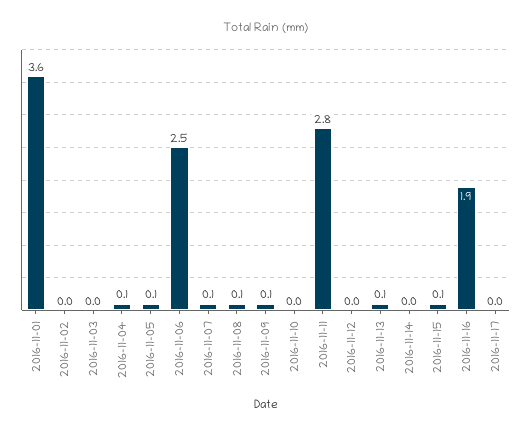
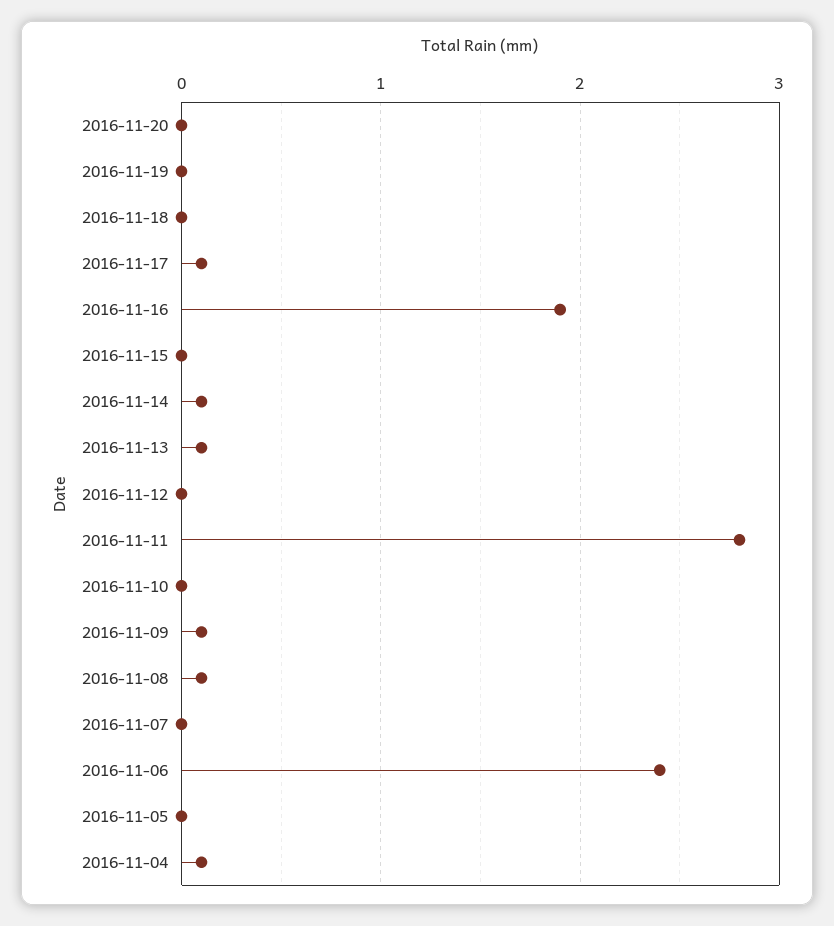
2016-11-01: 3.6 -> none
2016-11-02: 0 -> none
2016-11-03: 0 -> none
2016-11-05: 0.1 -> 0
2016-11-06: 2.5 -> 2.4
2016-11-07: 0.1 -> 0
2016-11-14: 0 -> 0.1
2016-11-15: 0.1 -> 0
2016-11-17: 0 -> 0.1
2016-11-20: none -> 0
2016-11-19: none -> 0
2016-11-18: none -> 0

